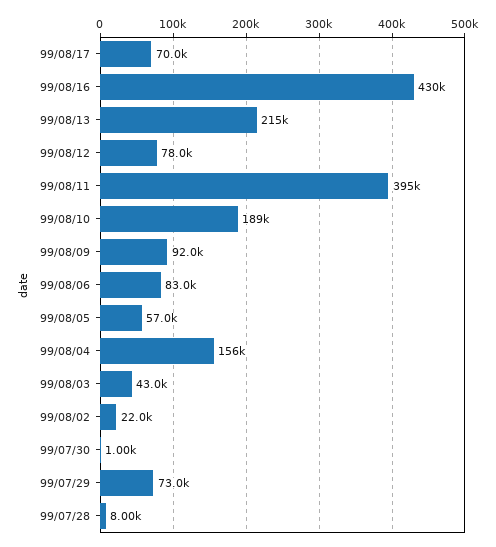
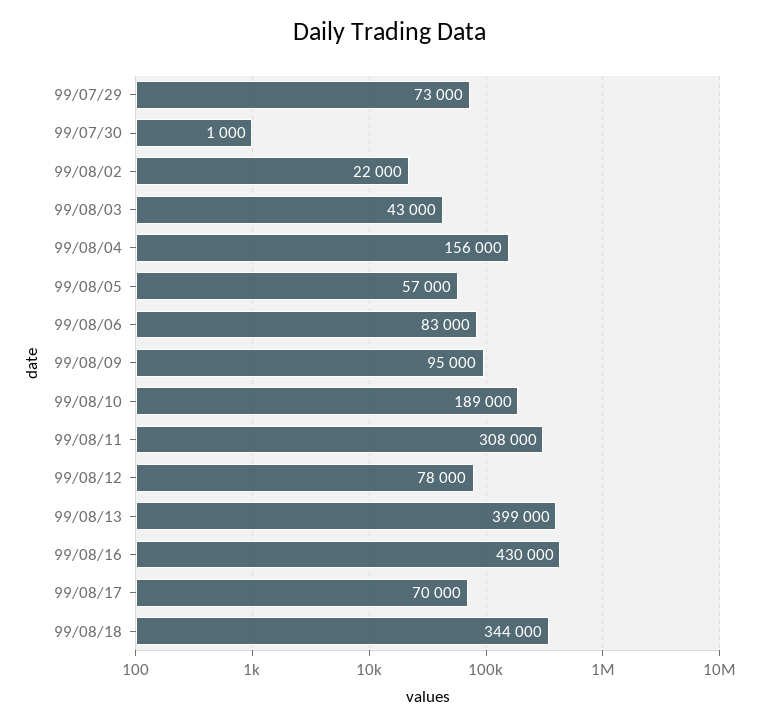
99/08/13: 215000 -> 399000
99/08/11: 395000 -> 308000
99/08/09: 92000 -> 95000
99/07/28: 8000 -> none
99/08/18: none -> 344000

